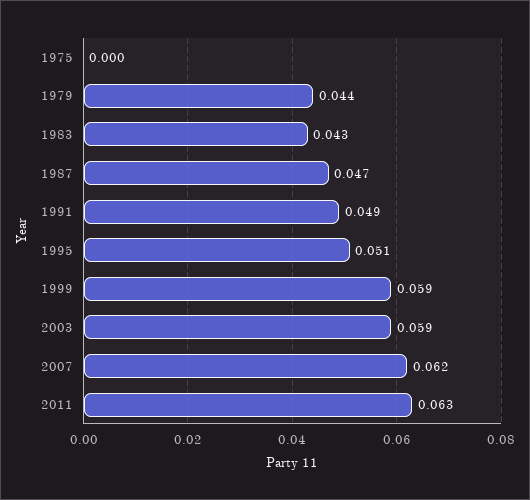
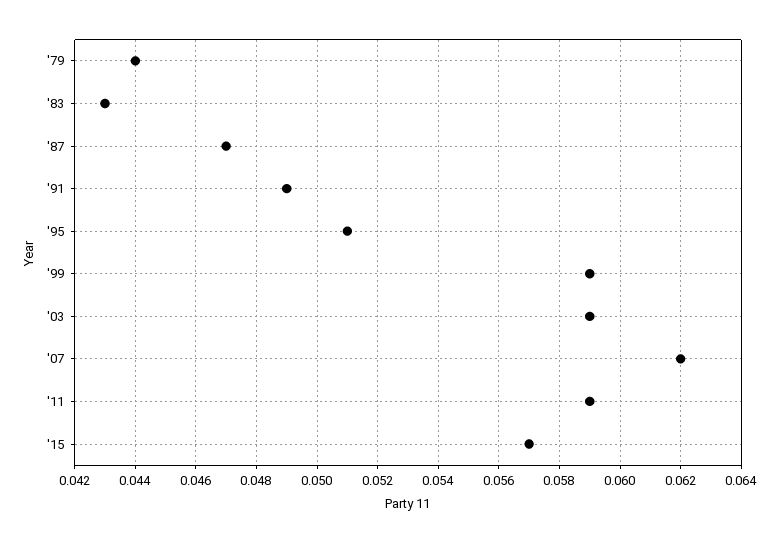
1975: 0 -> none
2011: 0.063 -> 0.059
'15: none -> 0.057

